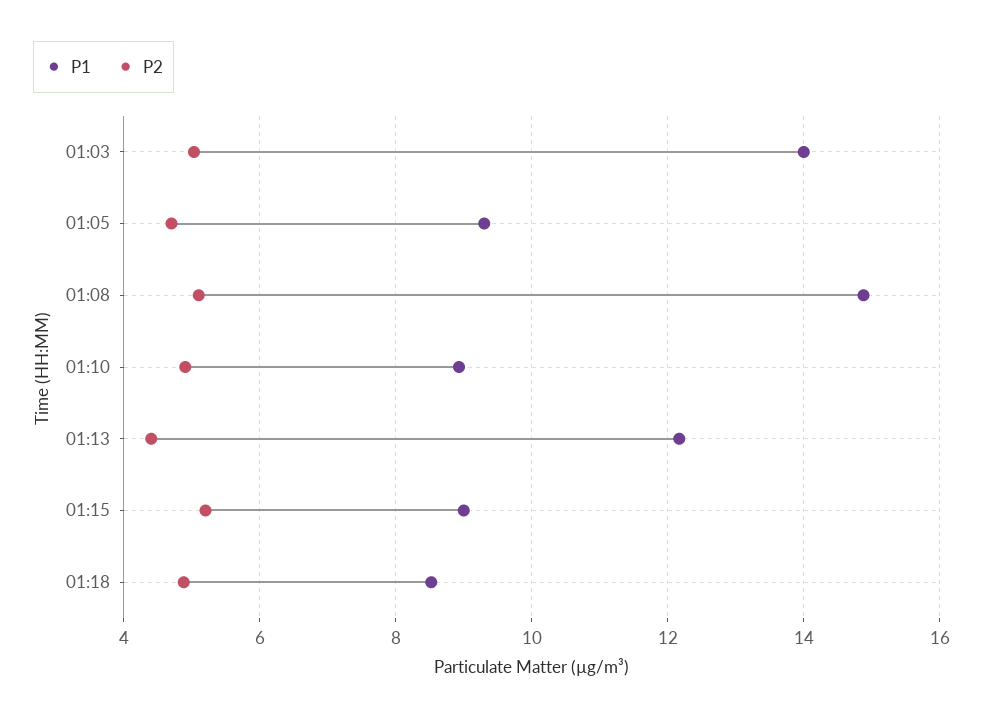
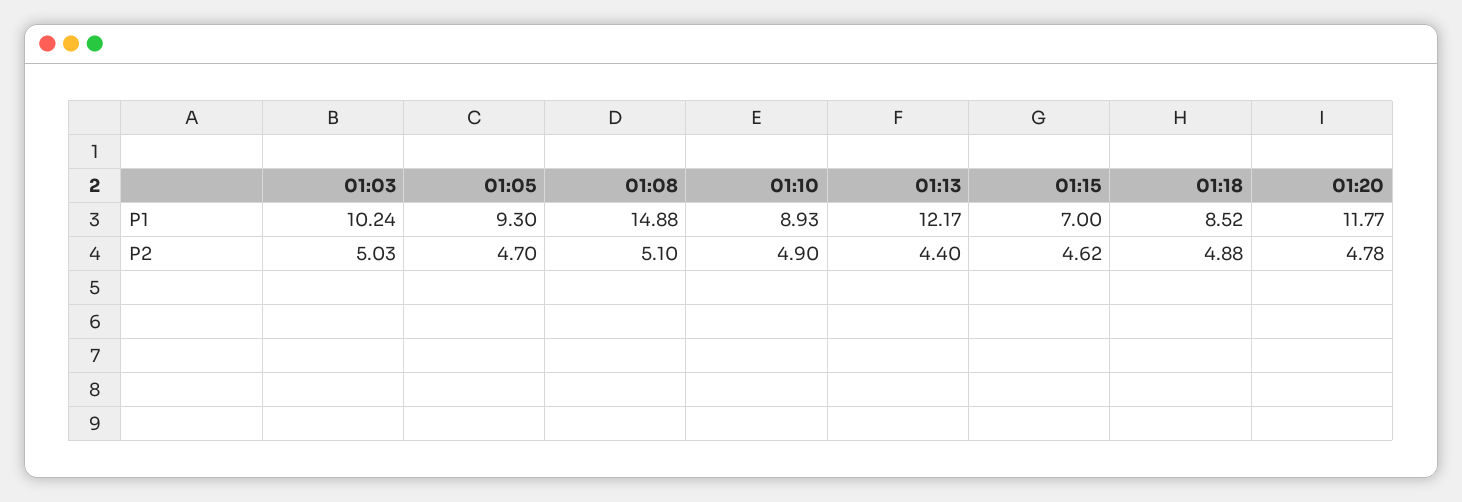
P1, 01:03: 14 -> 10.24
P1, 01:15: 9 -> 7
P2, 01:15: 5.2 -> 4.62
P1, 01:20: none -> 11.77
P2, 01:20: none -> 4.78

